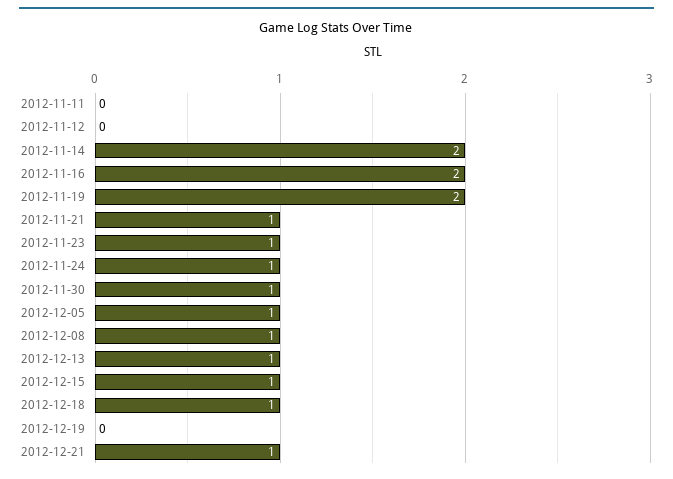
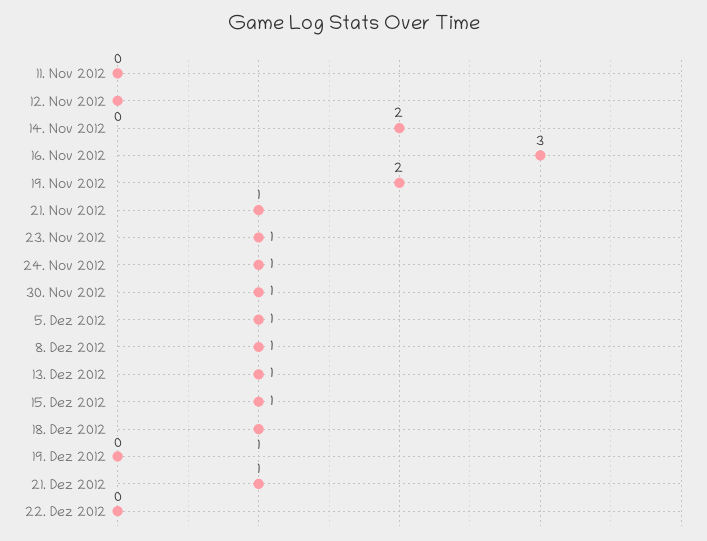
2012-11-16: 2 -> 3
22. Dez 2012: none -> 0

